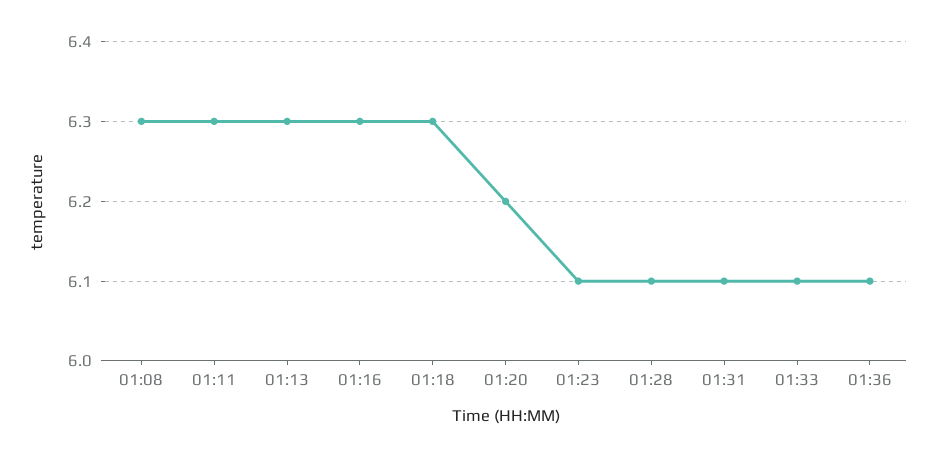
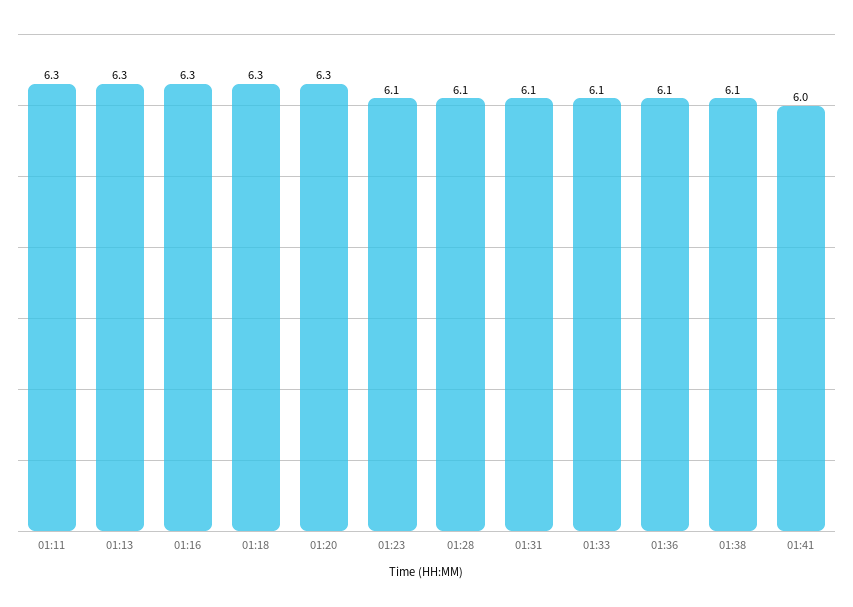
01:08: 6.3 -> none
01:20: 6.2 -> 6.3
01:38: none -> 6.1
01:41: none -> 6

